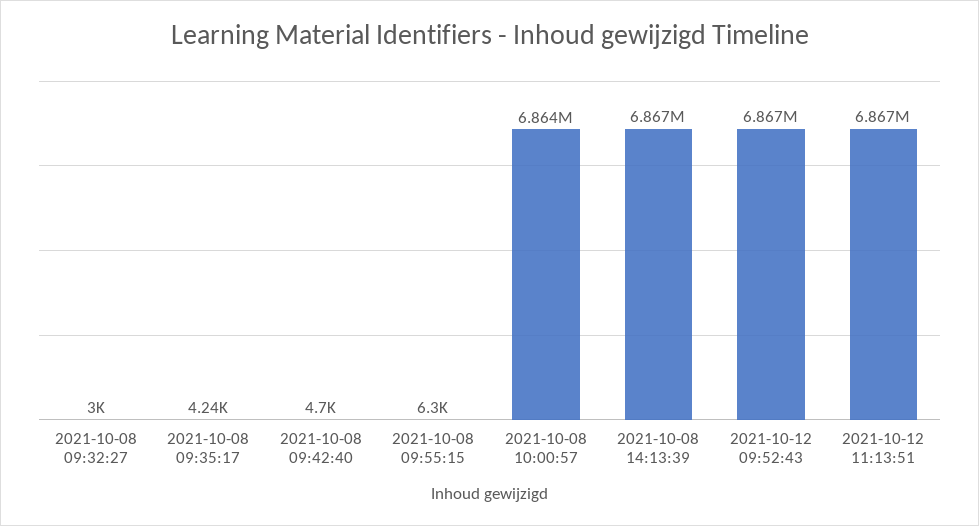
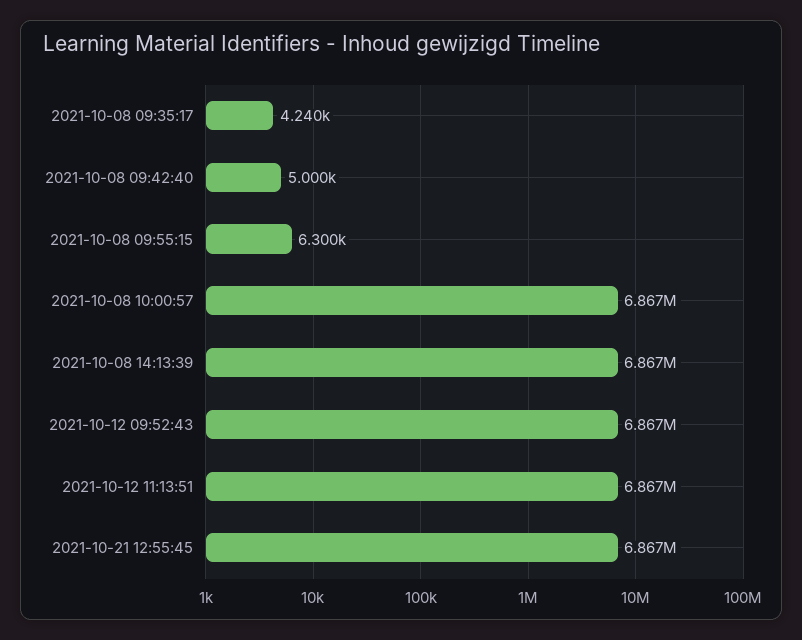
2021-10-08 09:32:27: 3000 -> none
2021-10-08 09:42:40: 4700 -> 5000
2021-10-08 10:00:57: 6864000 -> 6867000
2021-10-21 12:55:45: none -> 6867000

